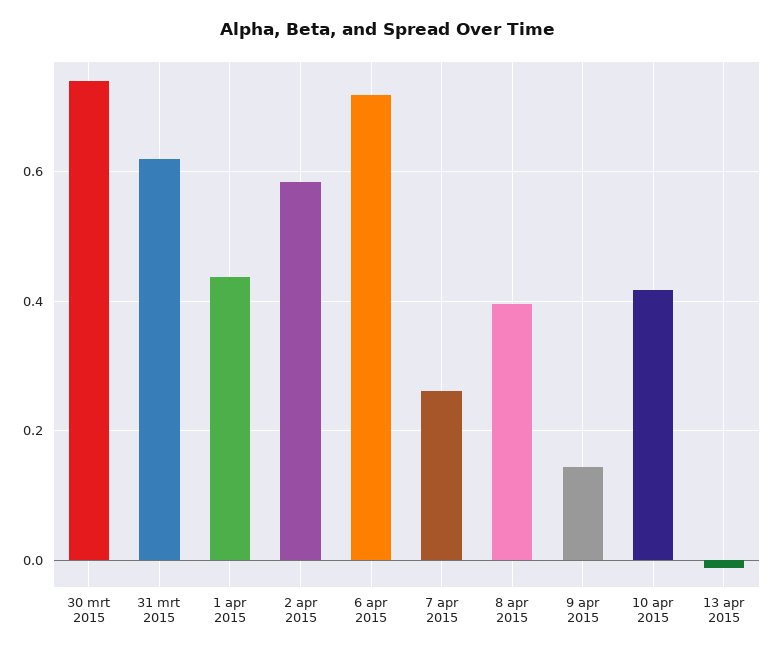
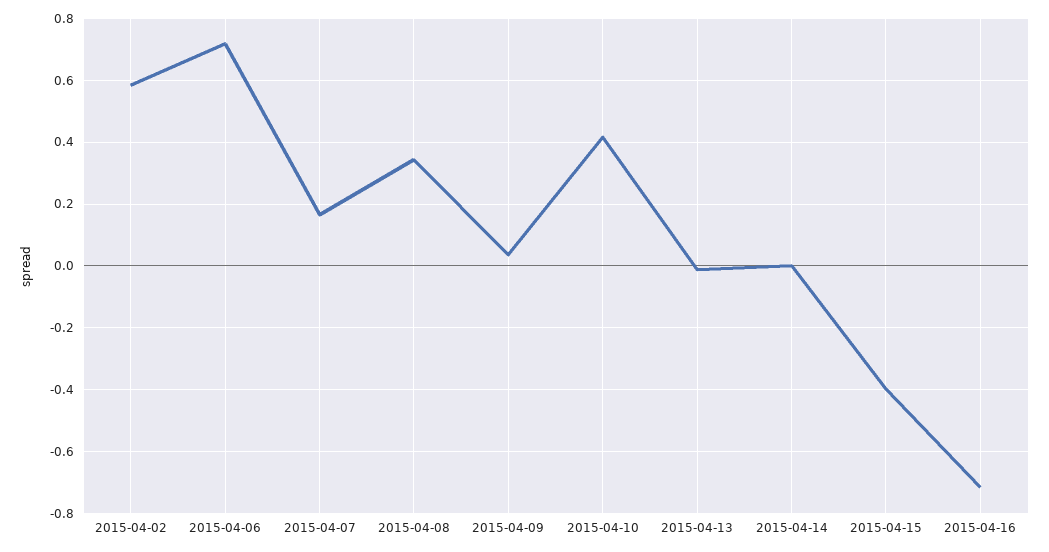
30 mrt 2015: 0.74 -> none
31 mrt 2015: 0.62 -> none
1 apr 2015: 0.44 -> none
7 apr 2015: 0.26 -> 0.16
8 apr 2015: 0.4 -> 0.34
9 apr 2015: 0.14 -> 0.04
2015-04-14: none -> 0
2015-04-15: none -> -0.4
2015-04-16: none -> -0.72

